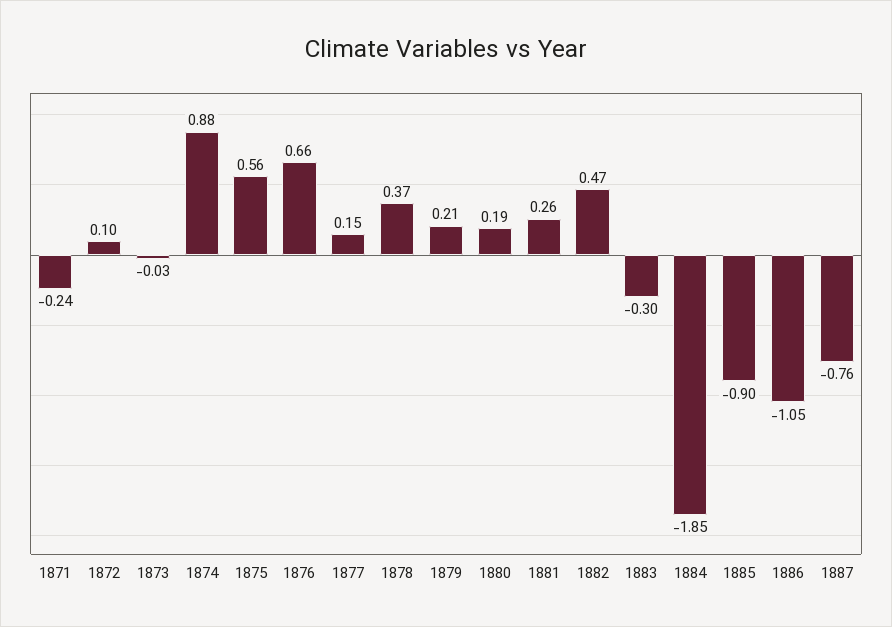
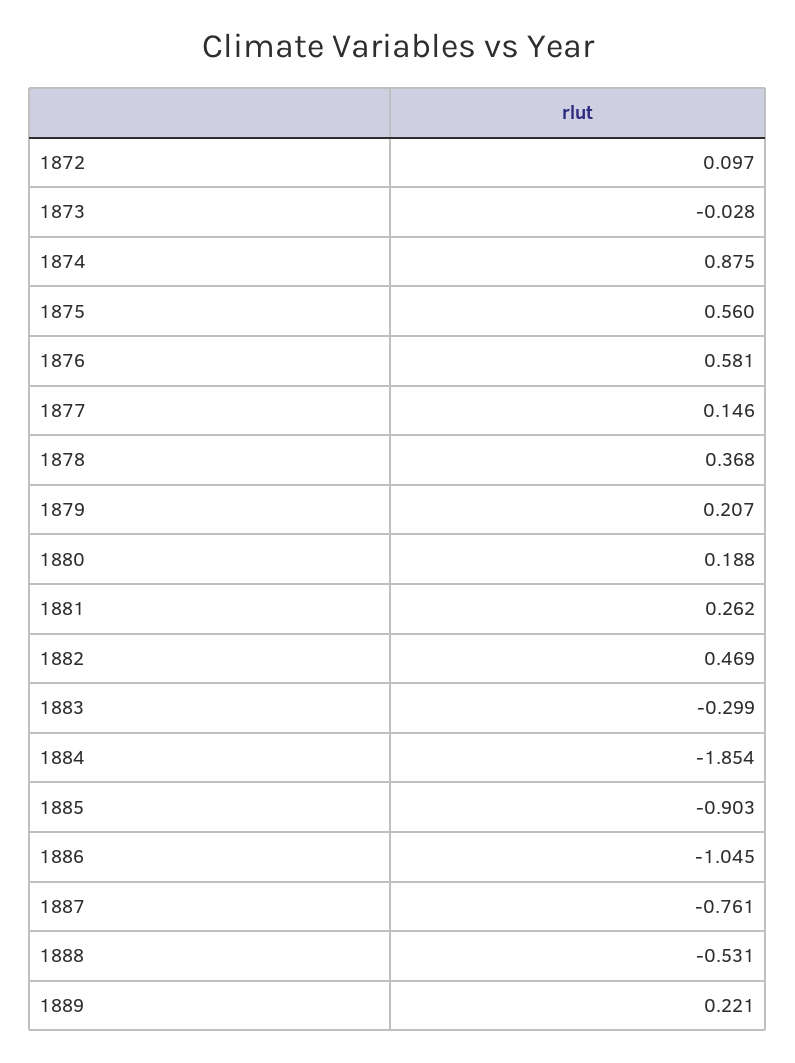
1871: -0.24 -> none
1876: 0.66 -> 0.581
1888: none -> -0.531
1889: none -> 0.221

